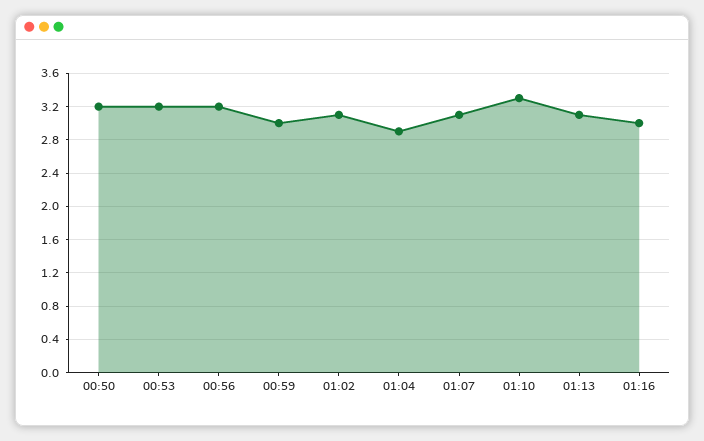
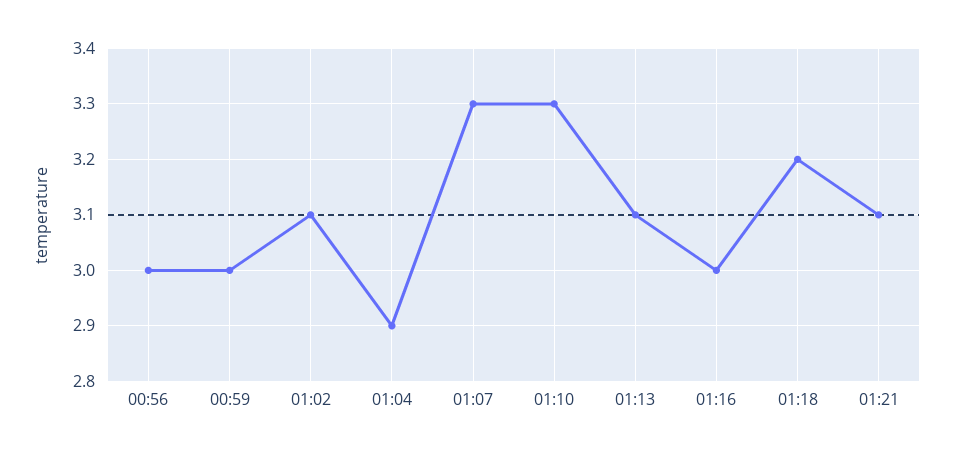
00:50: 3.2 -> none
00:53: 3.2 -> none
00:56: 3.2 -> 3
01:07: 3.1 -> 3.3
01:18: none -> 3.2
01:21: none -> 3.1

